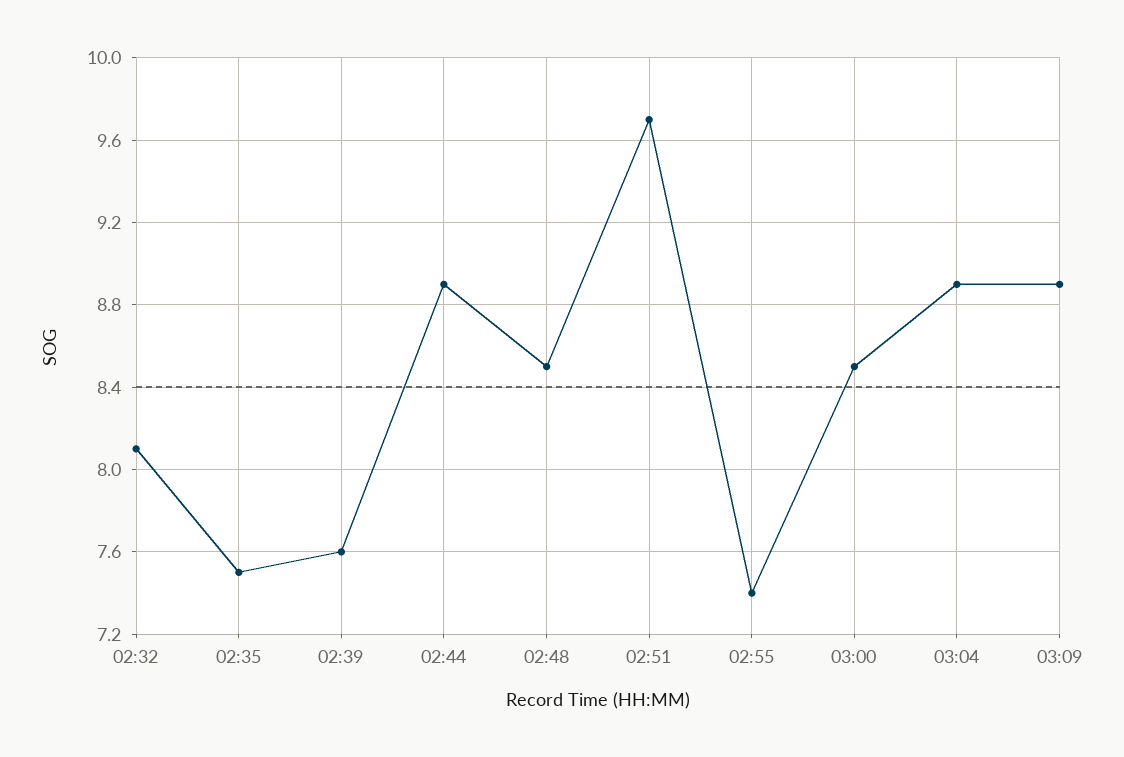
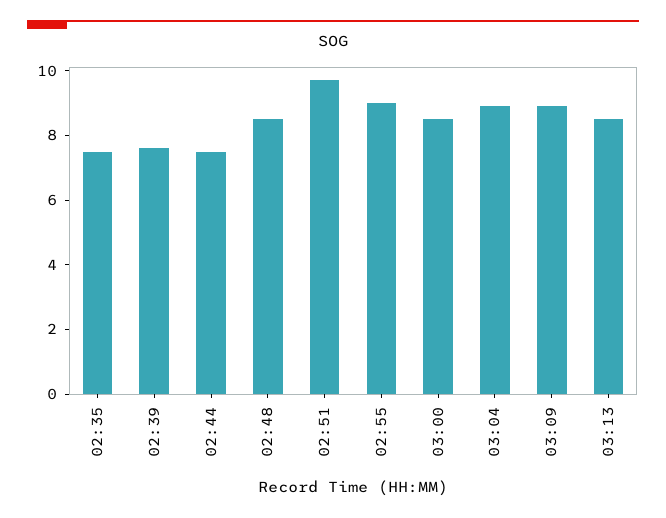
02:32: 8.1 -> none
02:44: 8.9 -> 7.5
02:55: 7.4 -> 9
03:13: none -> 8.5

